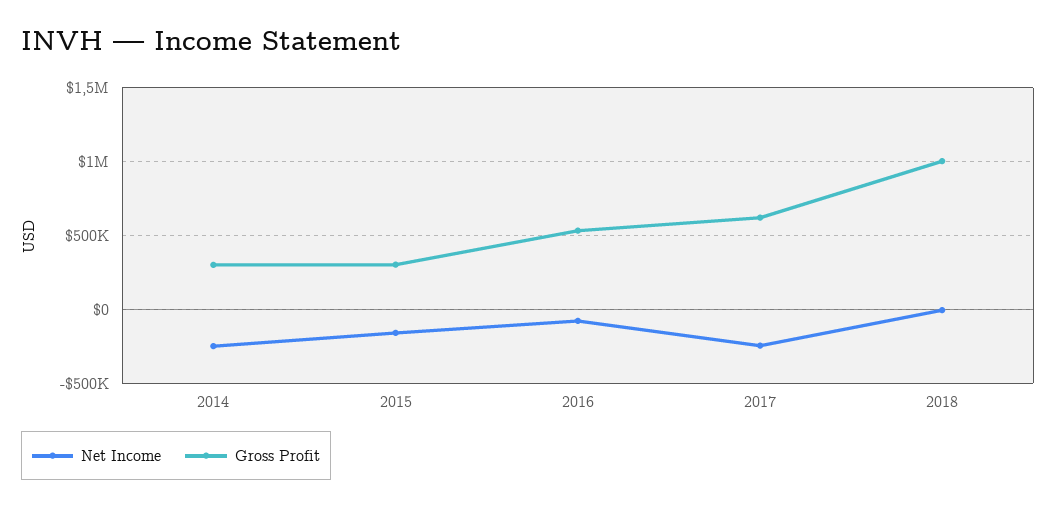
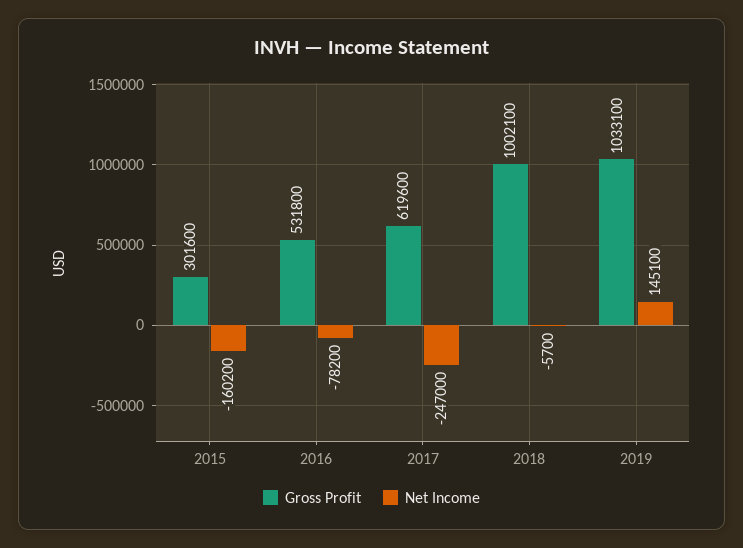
Net Income, 2014: -250000 -> none
Gross Profit, 2014: 300000 -> none
Gross Profit, 2019: none -> 1033100
Net Income, 2019: none -> 145100

